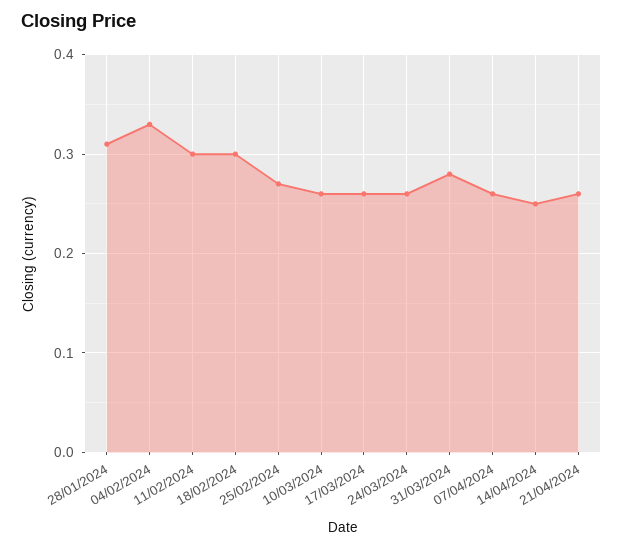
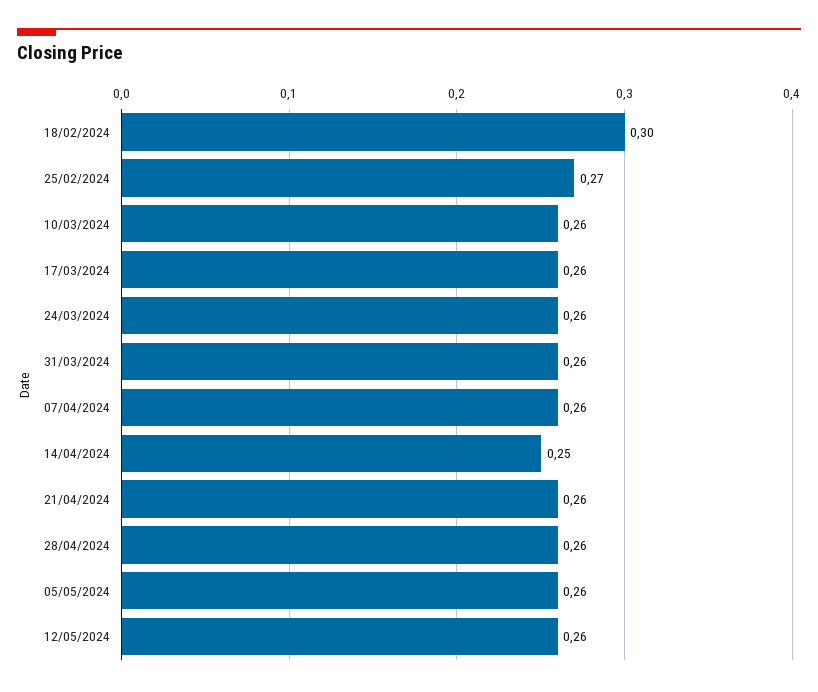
28/01/2024: 0.31 -> none
04/02/2024: 0.33 -> none
11/02/2024: 0.3 -> none
31/03/2024: 0.28 -> 0.26
28/04/2024: none -> 0.26
05/05/2024: none -> 0.26
12/05/2024: none -> 0.26

